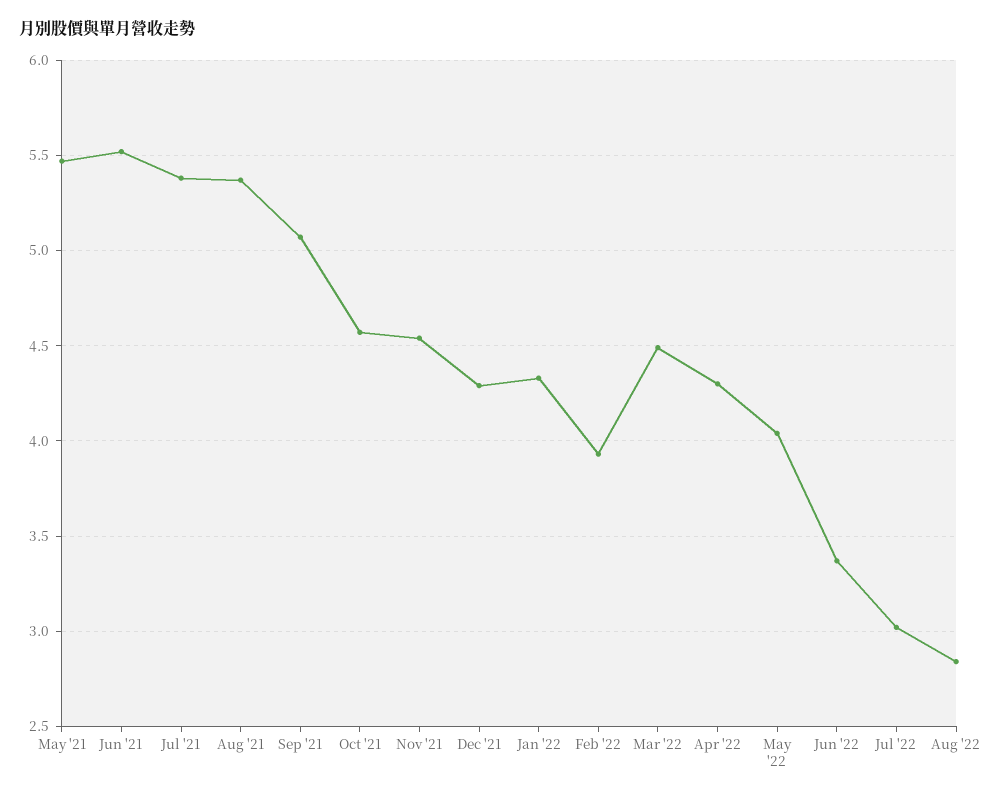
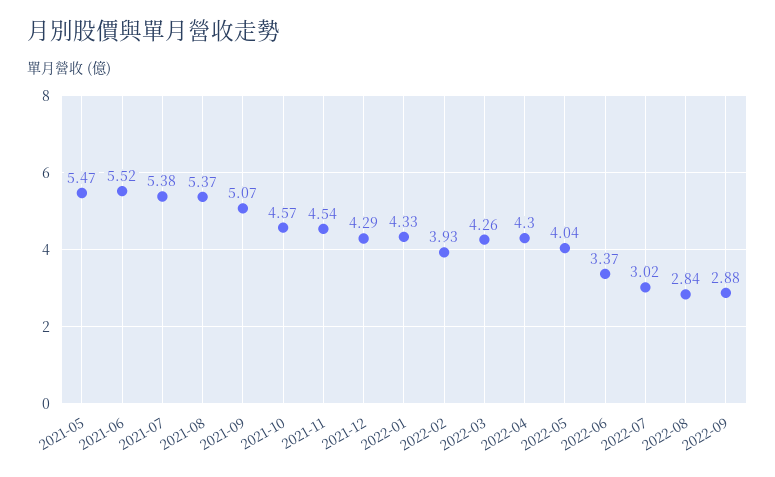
Mar '22: 4.5 -> 4.26
2022-09: none -> 2.88

